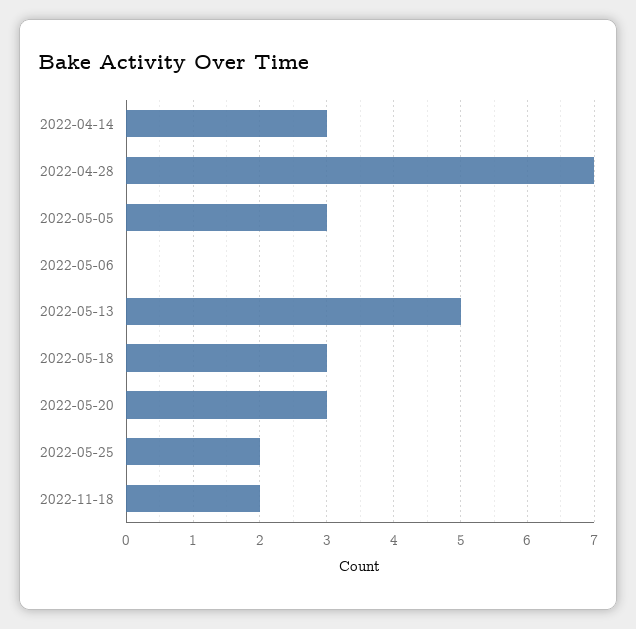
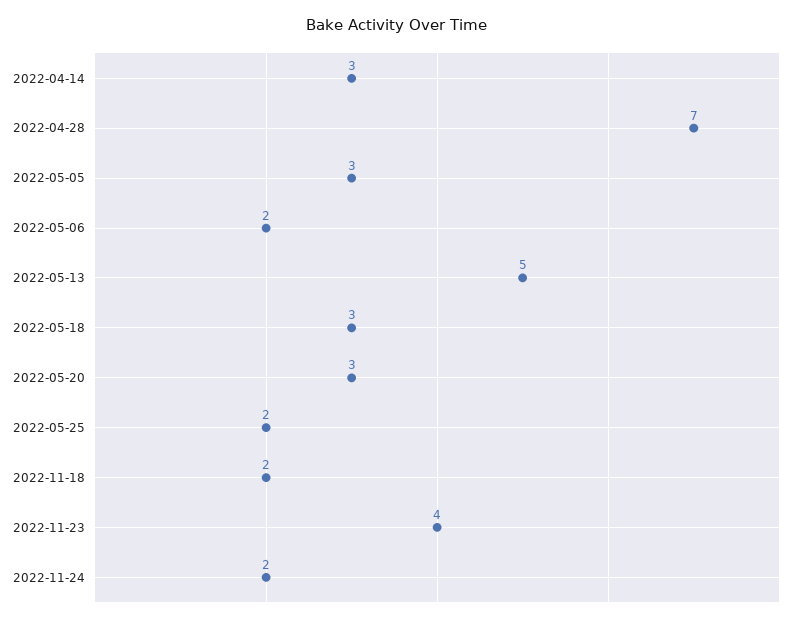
2022-05-06: 0 -> 2
2022-11-23: none -> 4
2022-11-24: none -> 2

